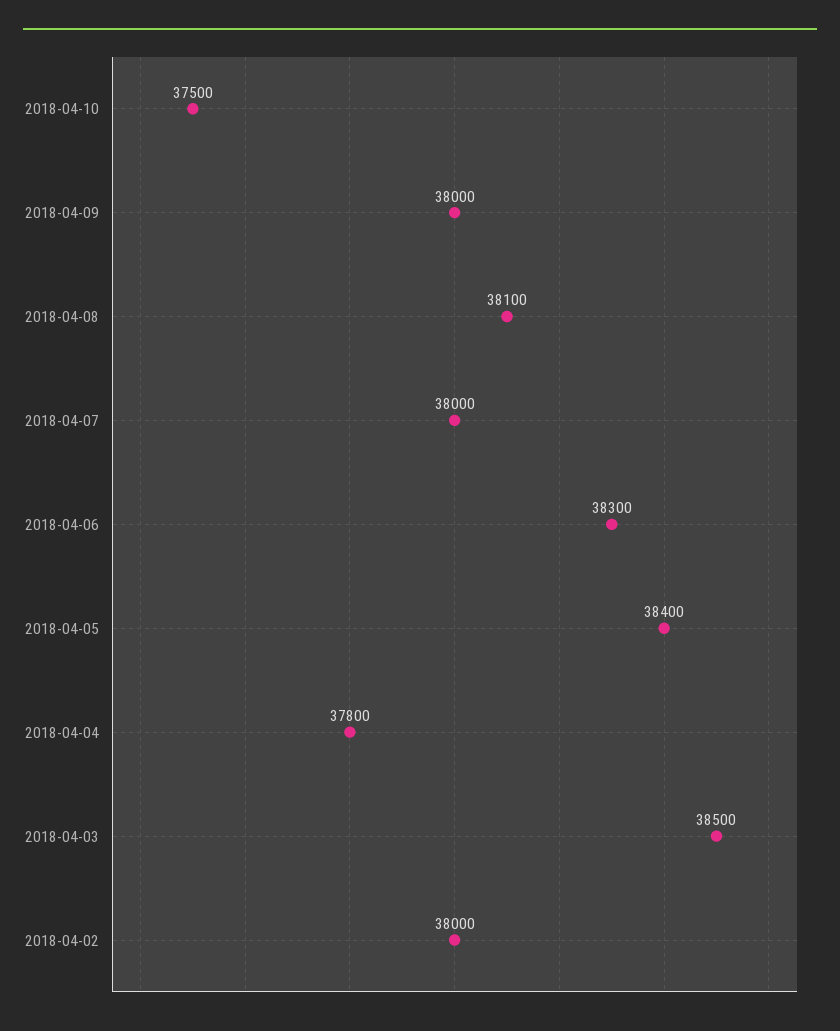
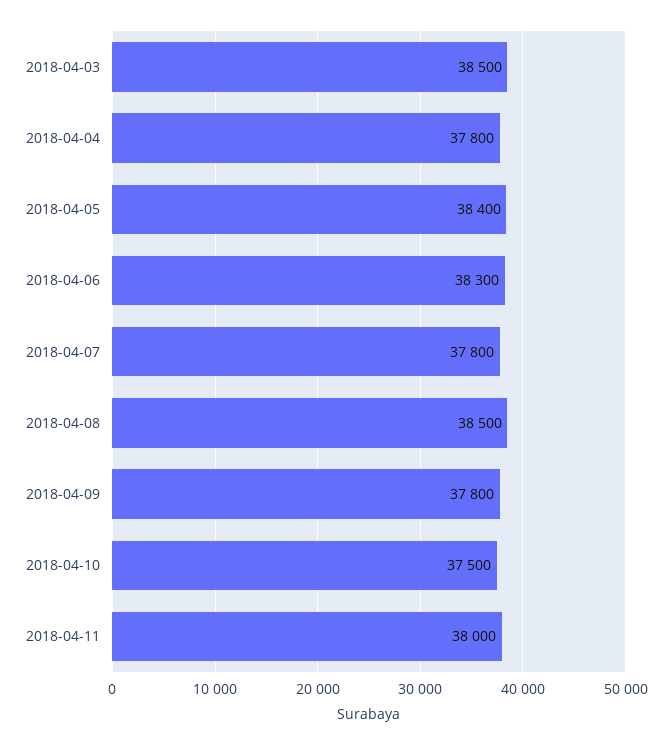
2018-04-09: 38000 -> 37800
2018-04-08: 38100 -> 38500
2018-04-07: 38000 -> 37800
2018-04-02: 38000 -> none
2018-04-11: none -> 38000

